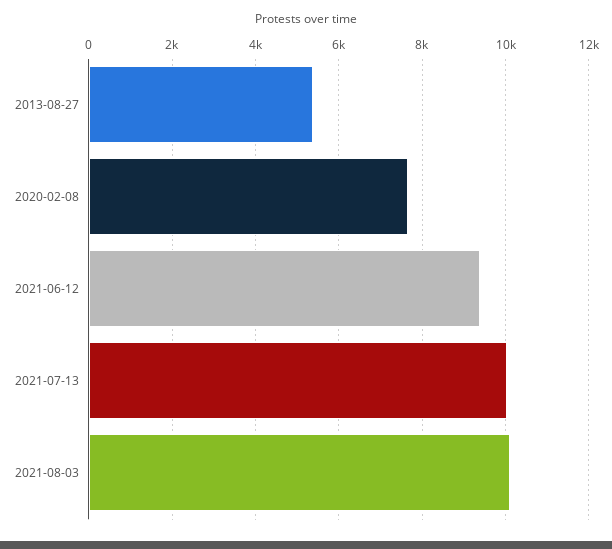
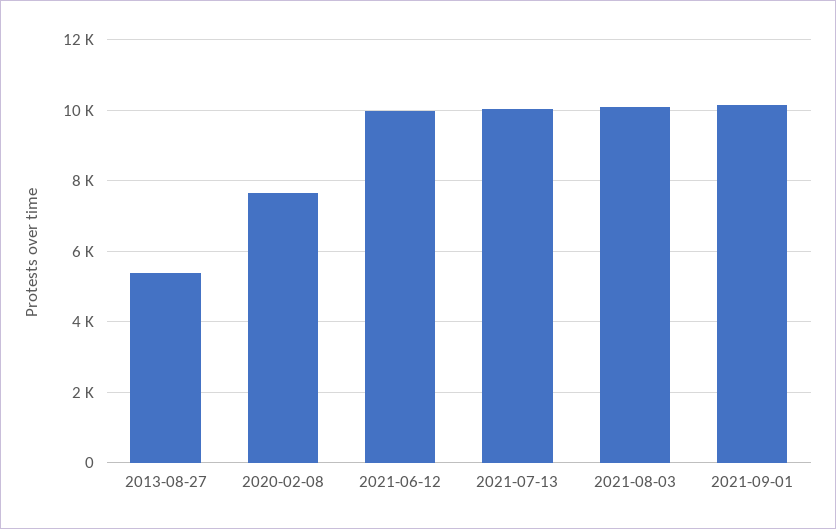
2021-06-12: 9400 -> 10000
2021-09-01: none -> 10200

